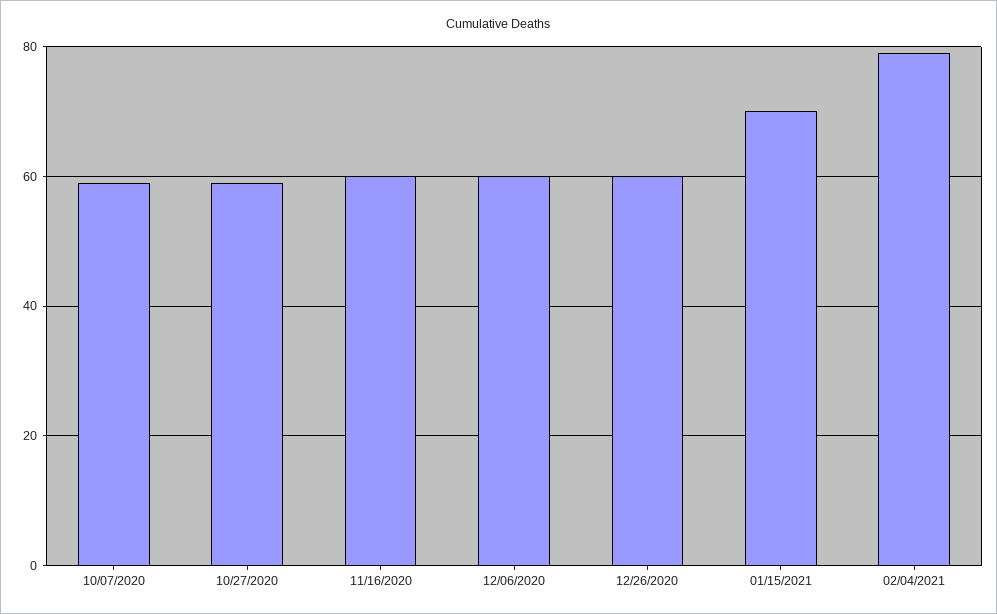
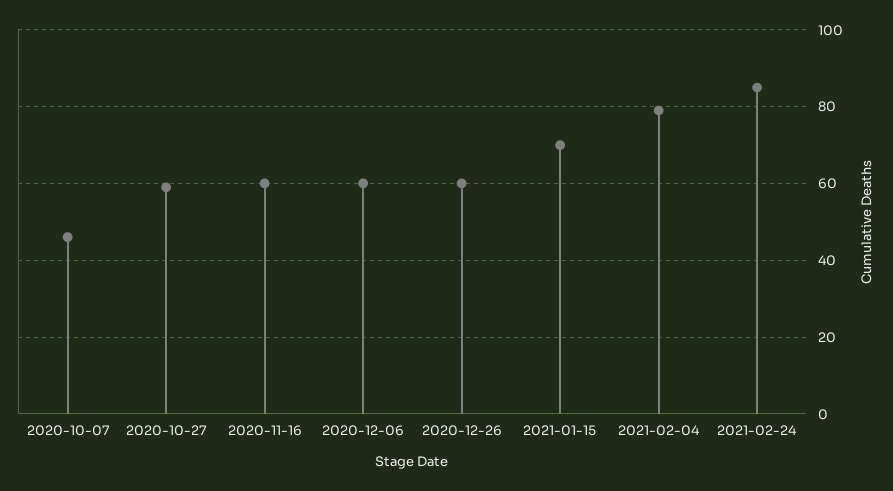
10/07/2020: 60 -> 45
2021-02-24: none -> 85

